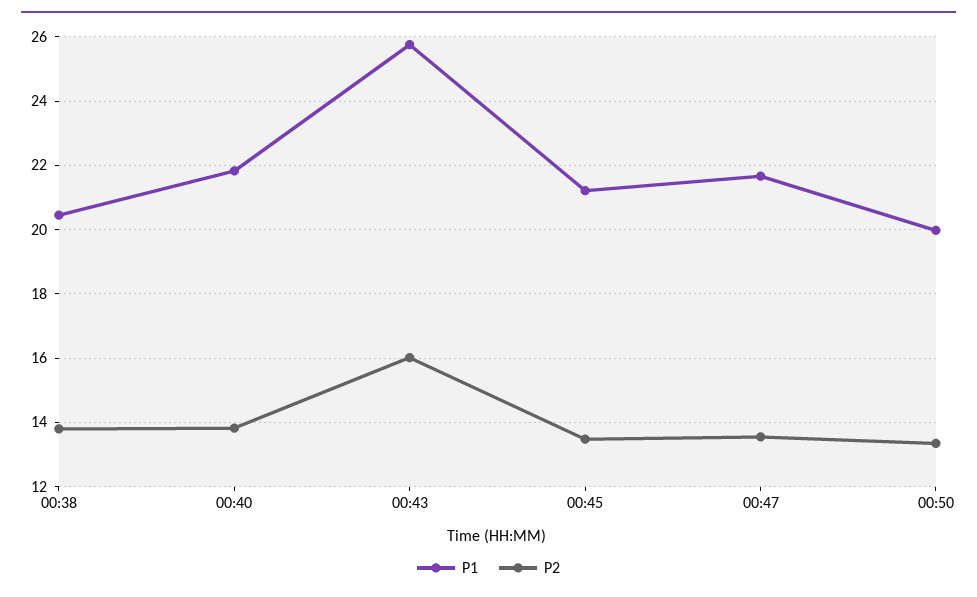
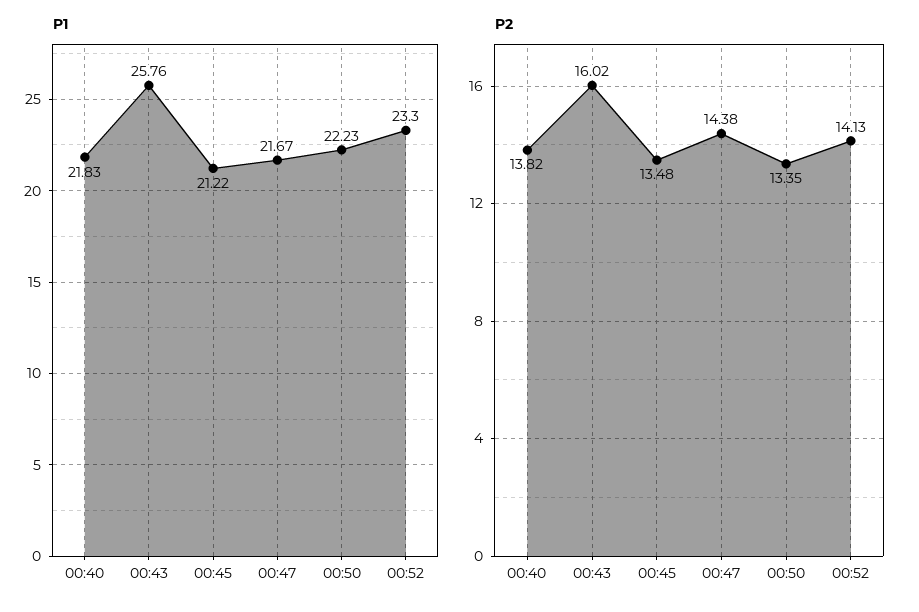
P1, 00:38: 20.4 -> none
P2, 00:38: 13.8 -> none
P2, 00:47: 13.6 -> 14.38
P1, 00:50: 20 -> 22.23
P1, 00:52: none -> 23.3
P2, 00:52: none -> 14.13

